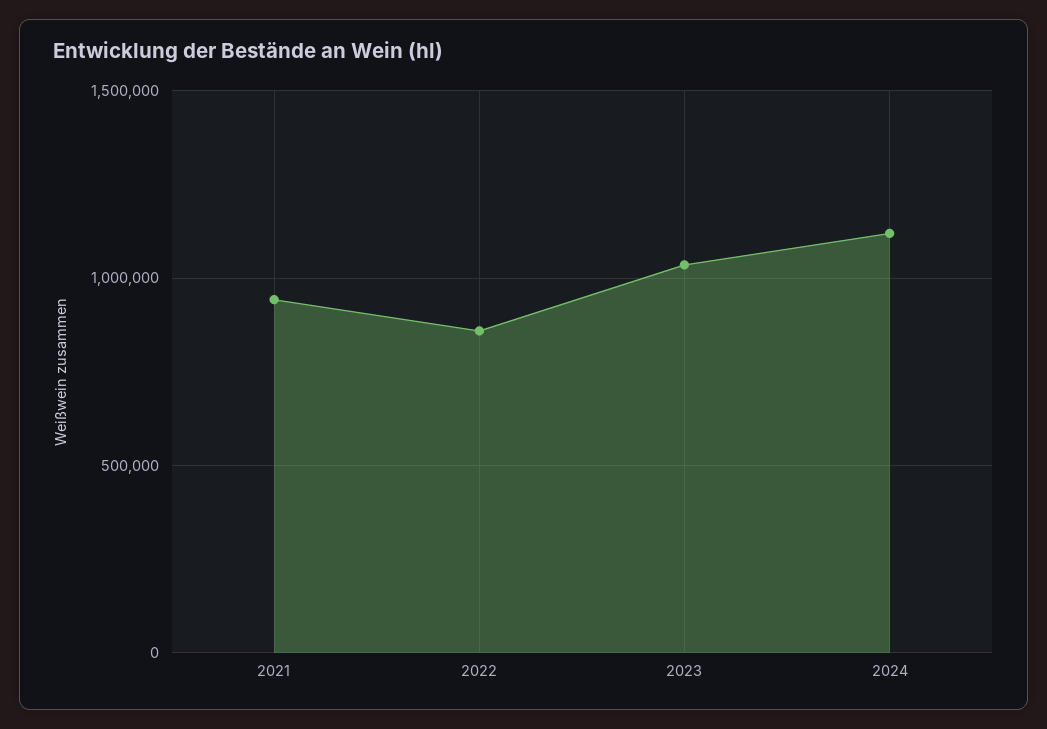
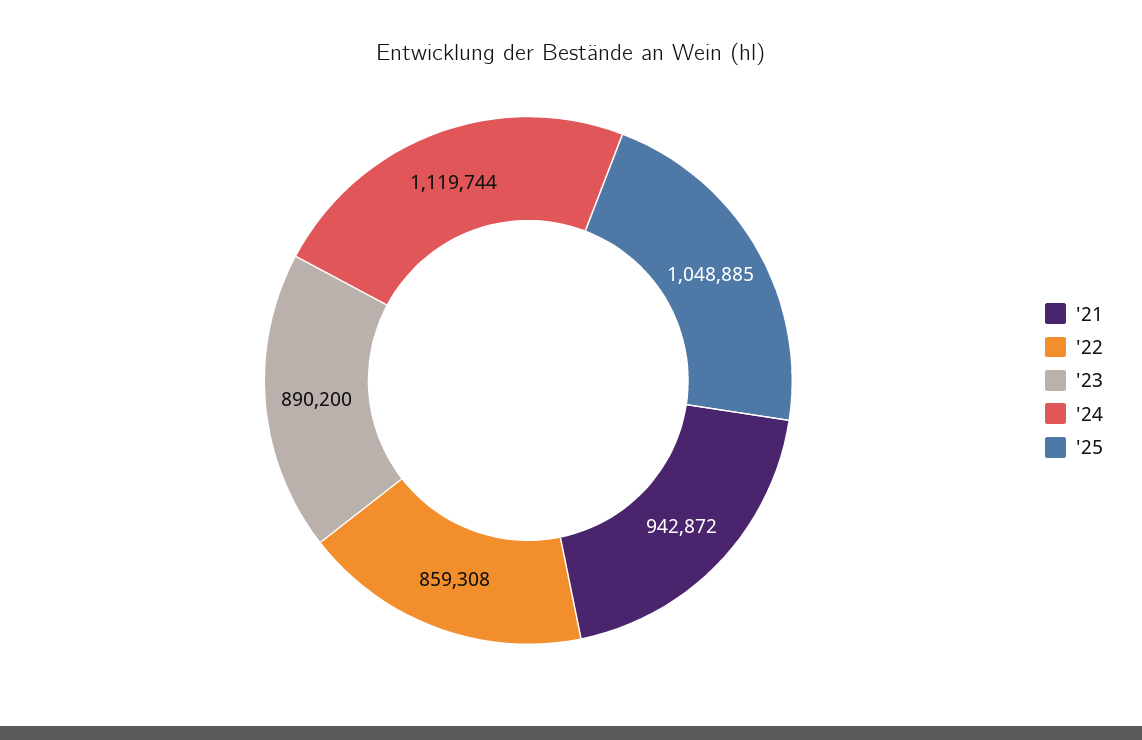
2023: 1050000 -> 890200
'25: none -> 1048885

